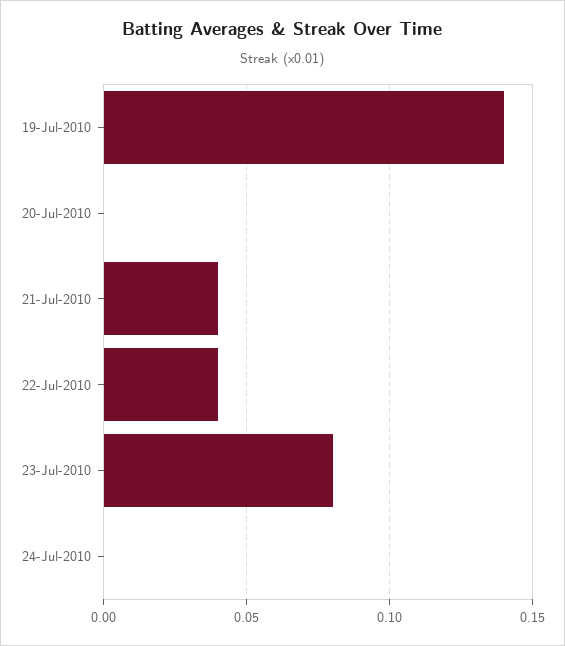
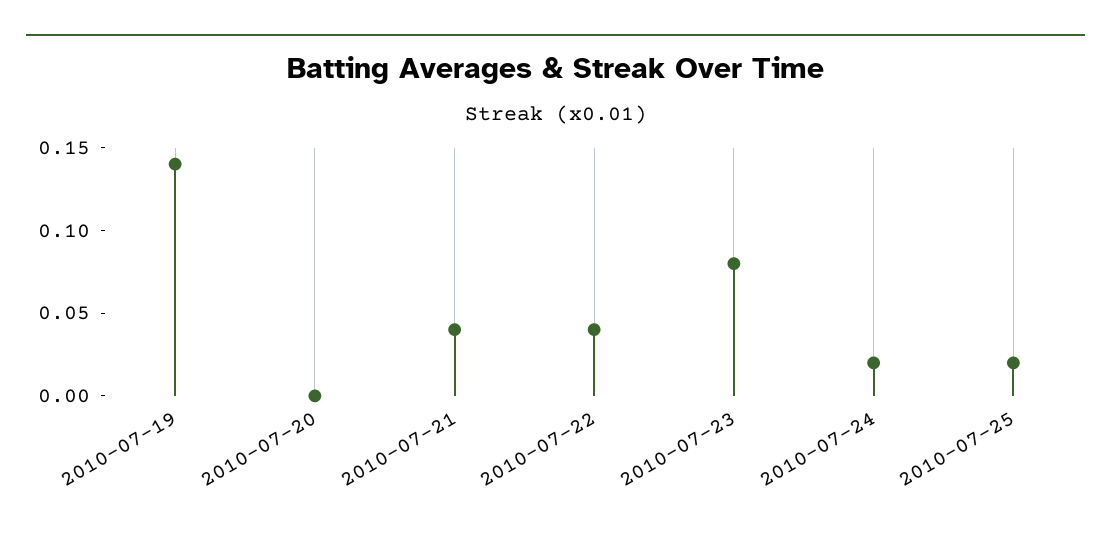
24-Jul-2010: 0 -> 0.02
2010-07-25: none -> 0.02

